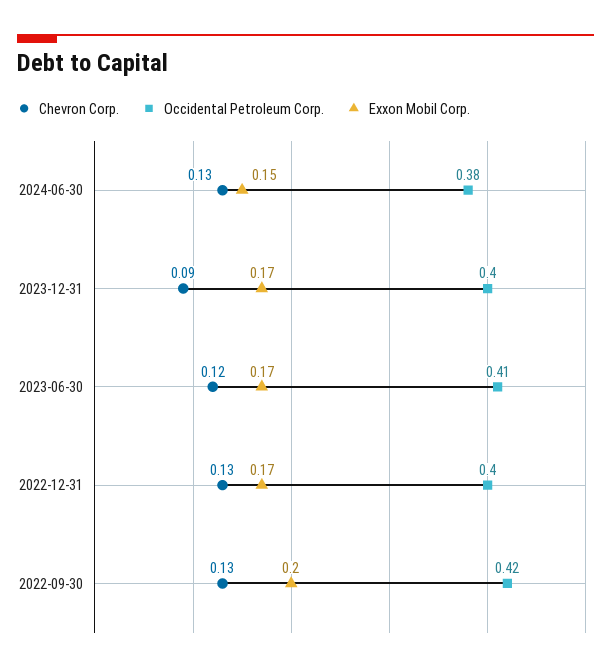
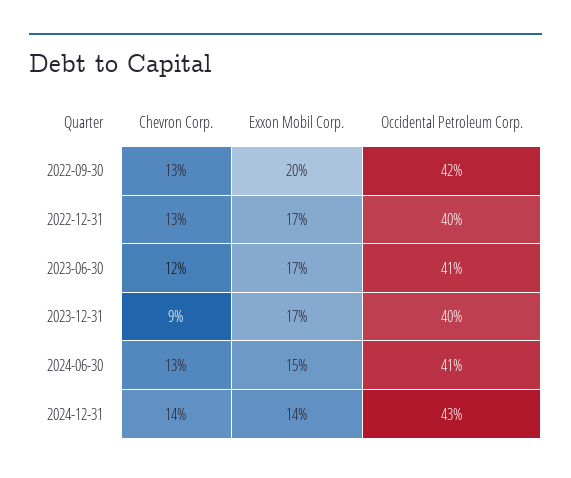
Occidental Petroleum Corp., 2024-06-30: 0.38 -> 0.41
Chevron Corp., 2024-12-31: none -> 0.14
Exxon Mobil Corp., 2024-12-31: none -> 0.14
Occidental Petroleum Corp., 2024-12-31: none -> 0.43

